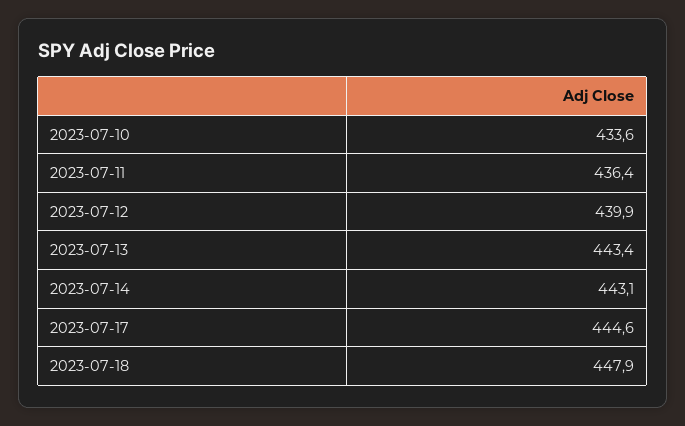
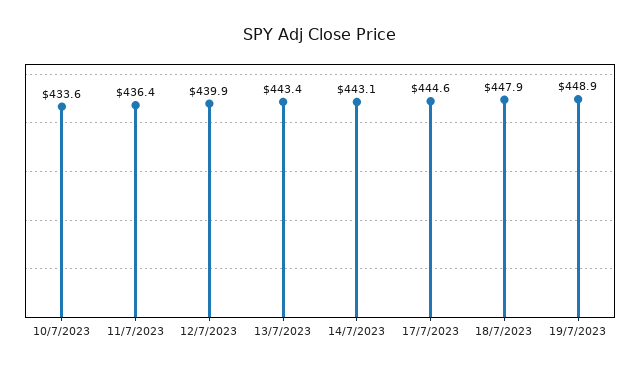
19/7/2023: none -> 448.9

